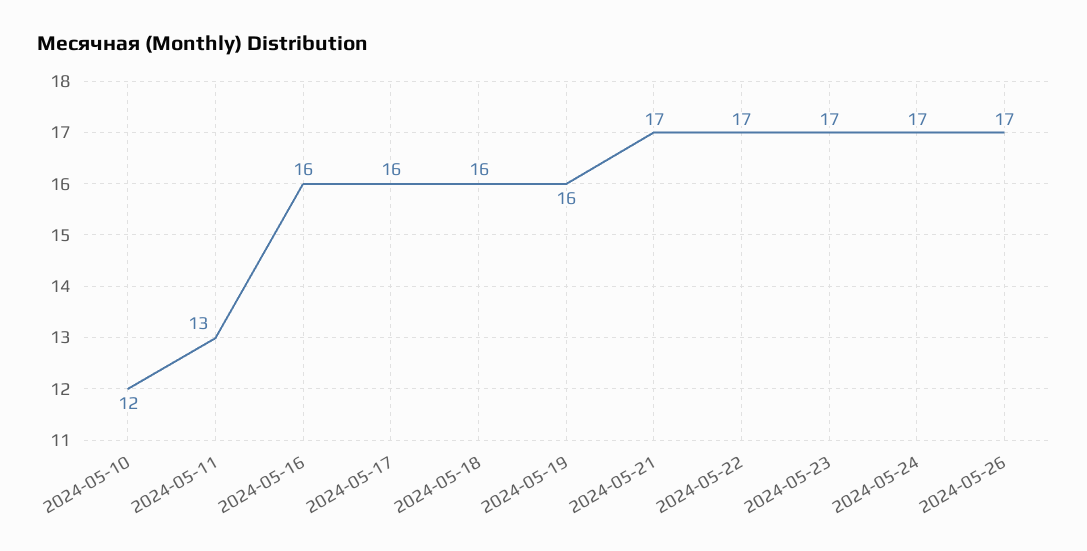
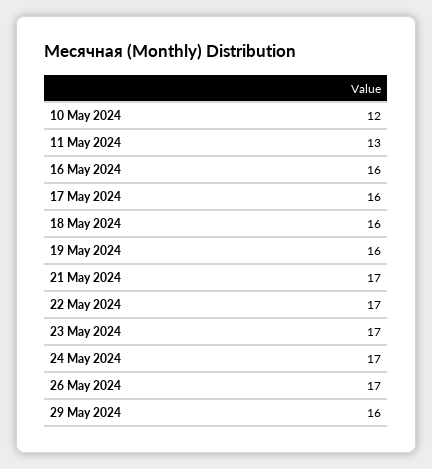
29 May 2024: none -> 16

